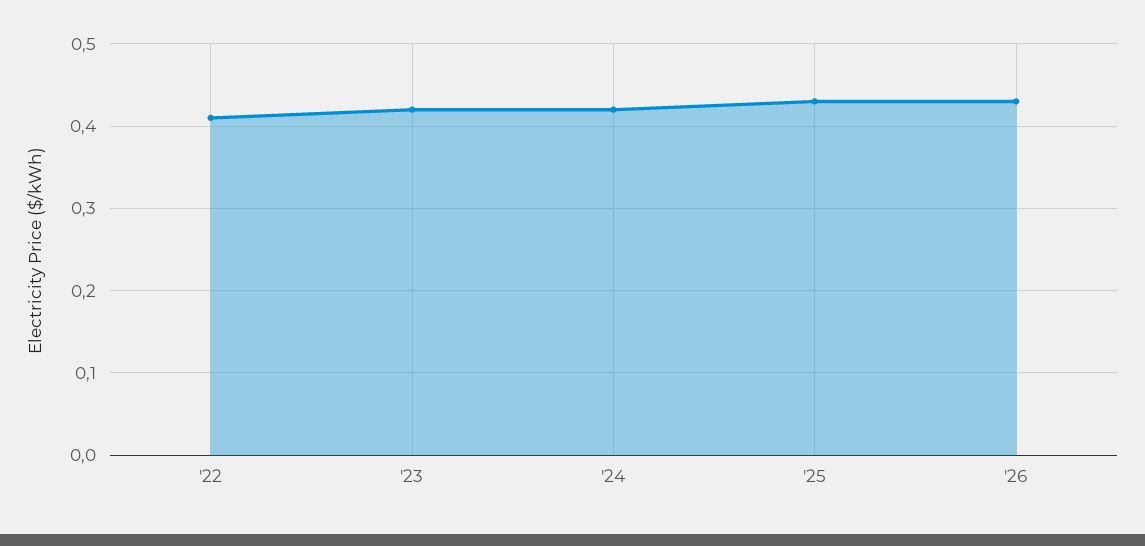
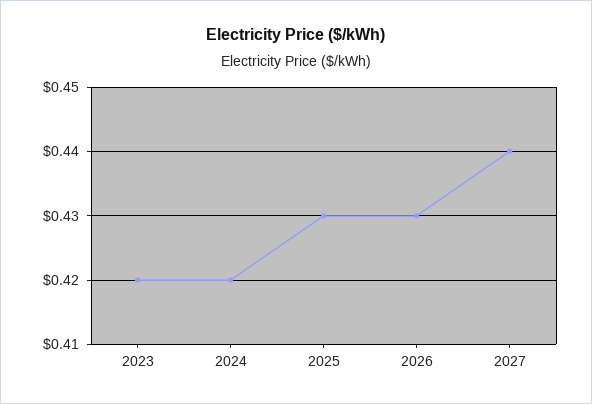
'22: 0.41 -> none
2027: none -> 0.44

